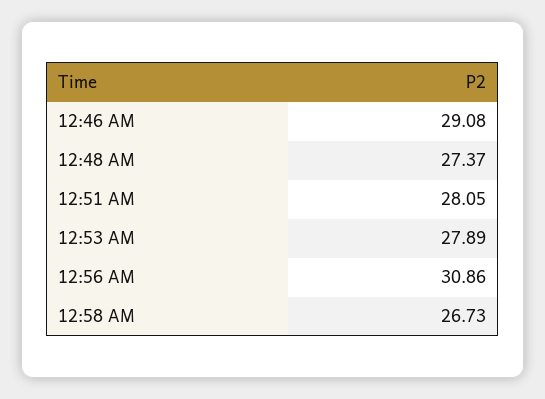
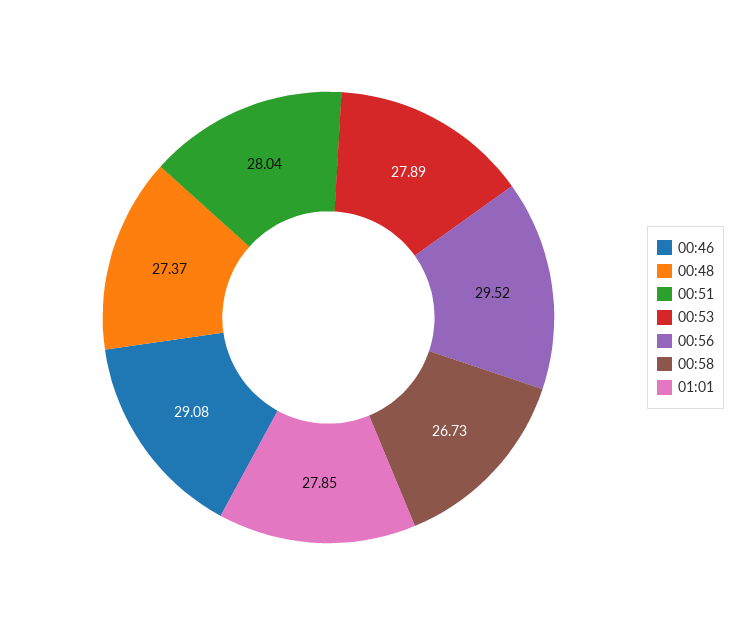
12:51 AM: 28.05 -> 28.04
12:56 AM: 30.86 -> 29.52
01:01: none -> 27.85

